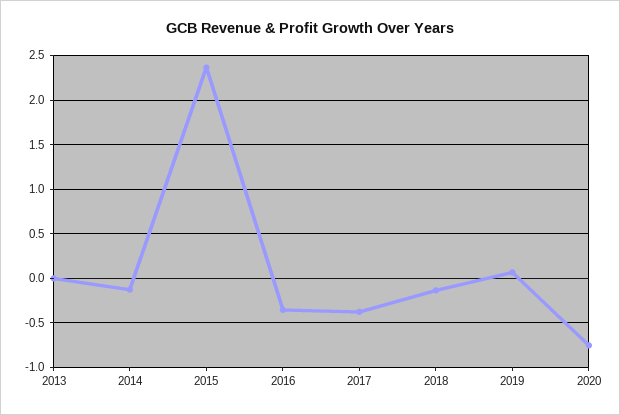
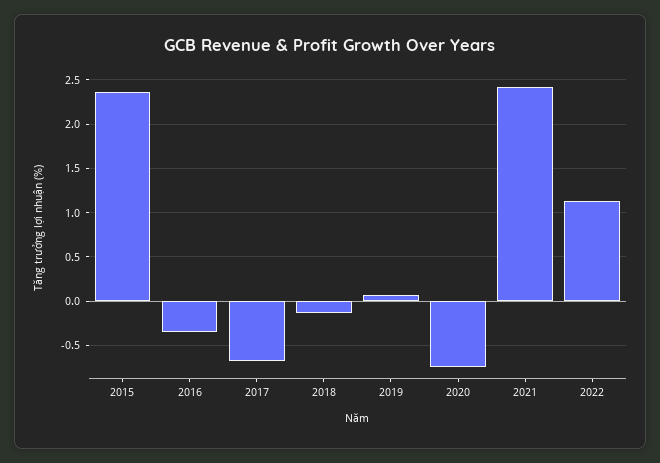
2013: 0 -> none
2014: -0.1 -> none
2017: -0.4 -> -0.7
2021: none -> 2.4
2022: none -> 1.1

